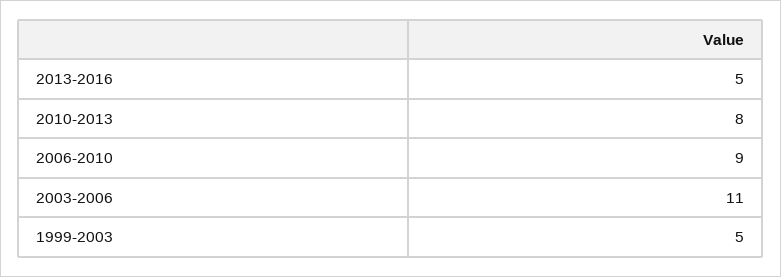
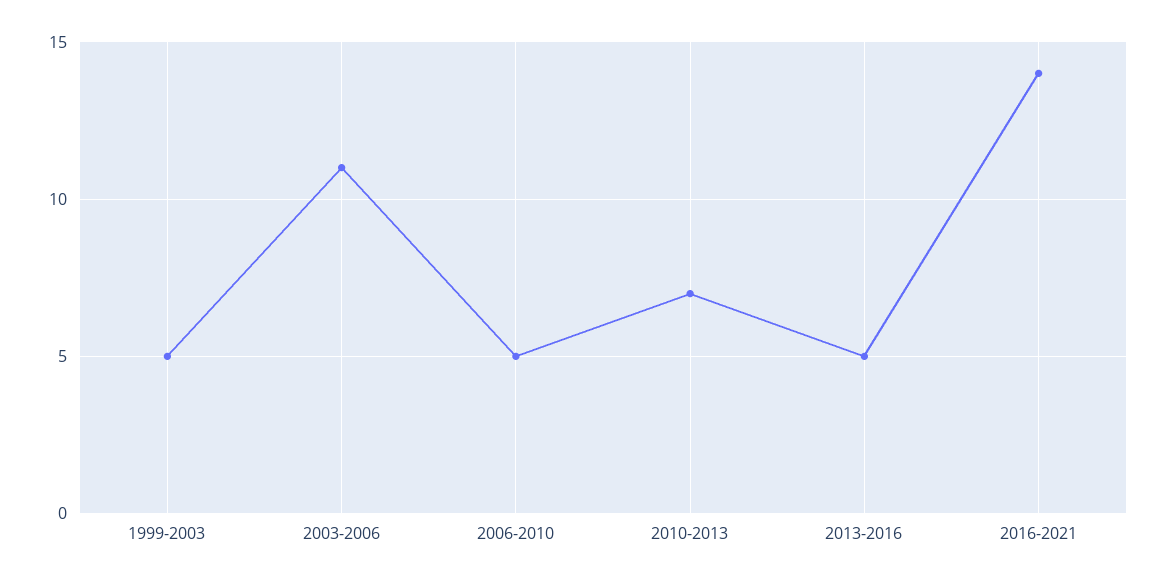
2010-2013: 8 -> 7
2006-2010: 9 -> 5
2016-2021: none -> 14

